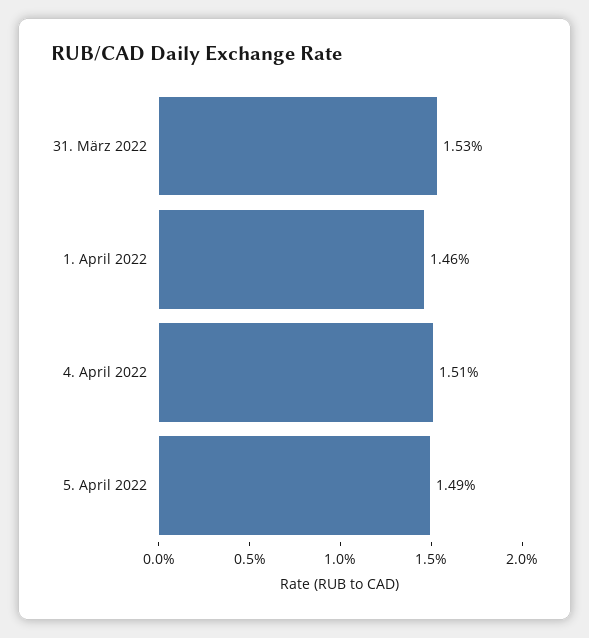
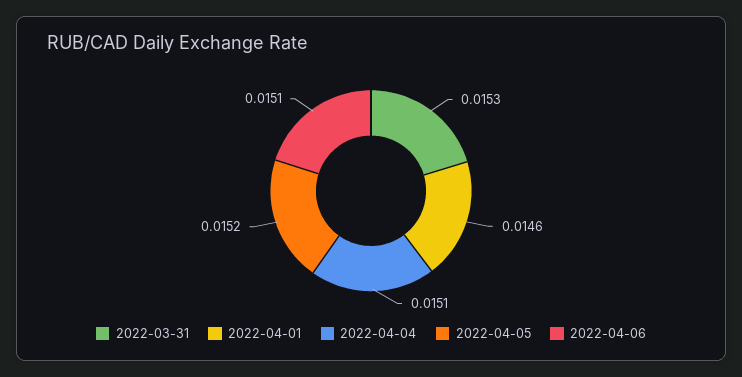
5. April 2022: 0.0149 -> 0.0152
2022-04-06: none -> 0.0151

